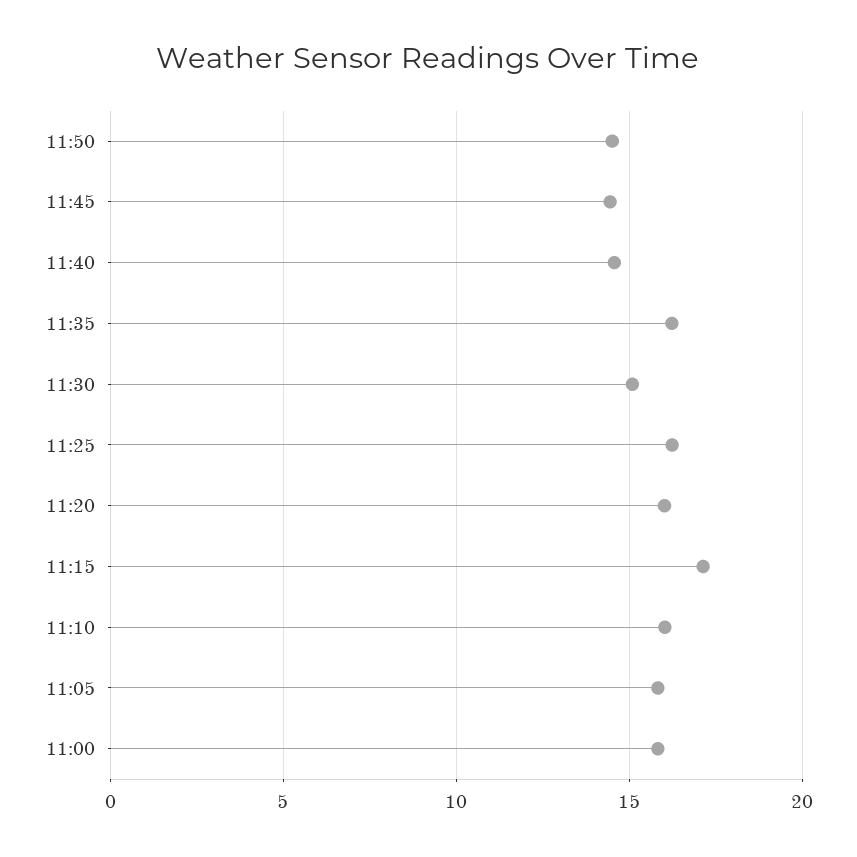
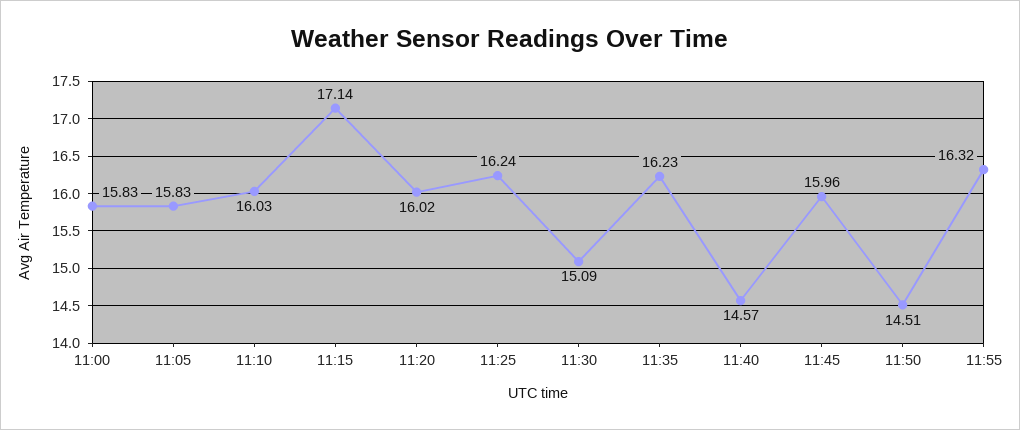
11:45: 14.5 -> 15.96
11:55: none -> 16.32

